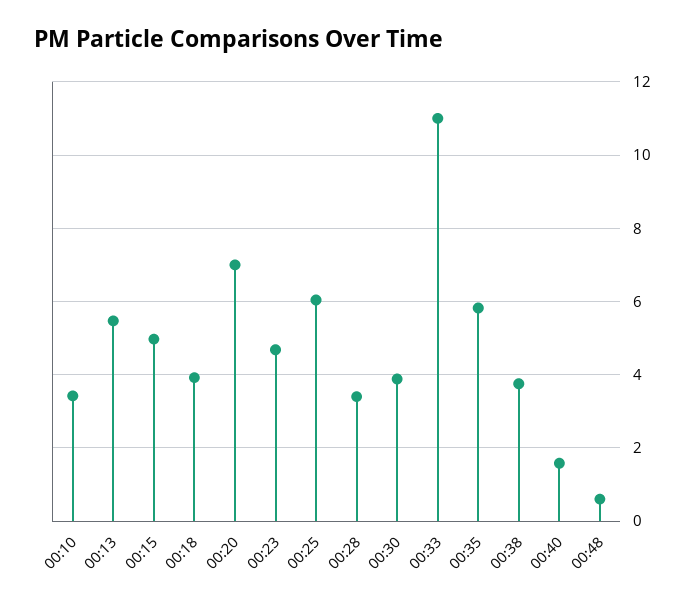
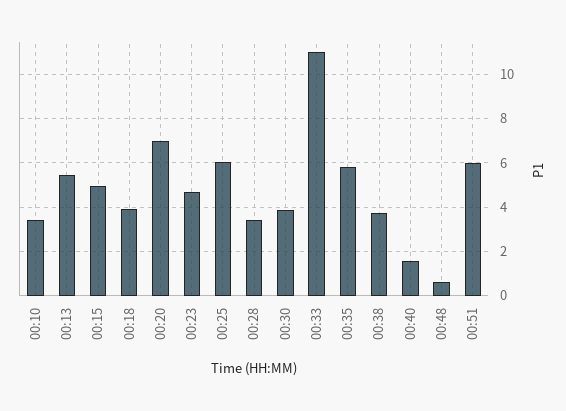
00:51: none -> 6

